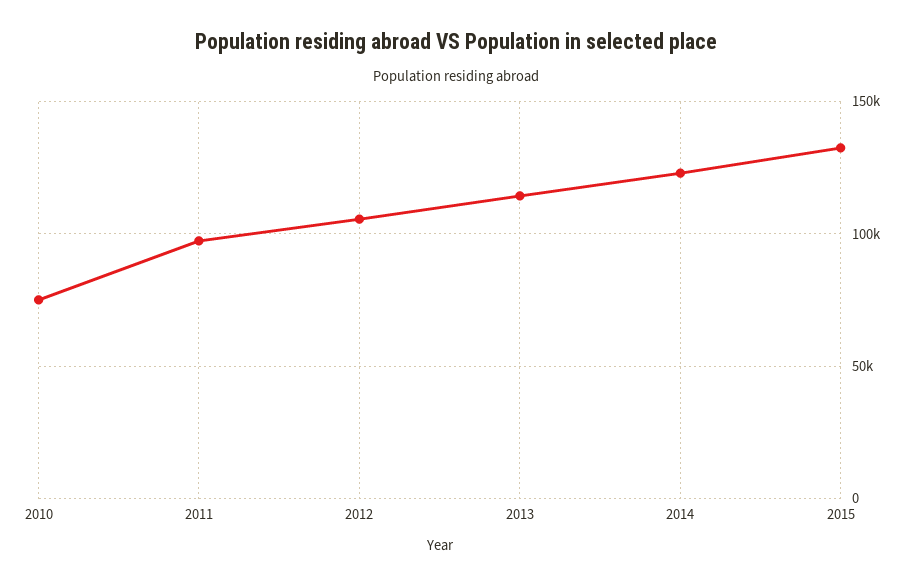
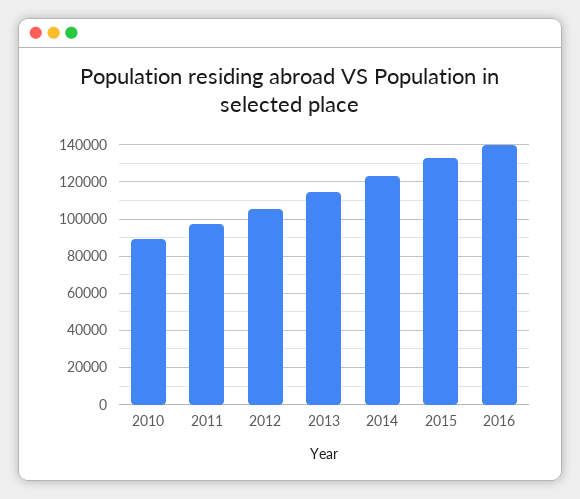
2010: 75000 -> 90000
2016: none -> 140000

